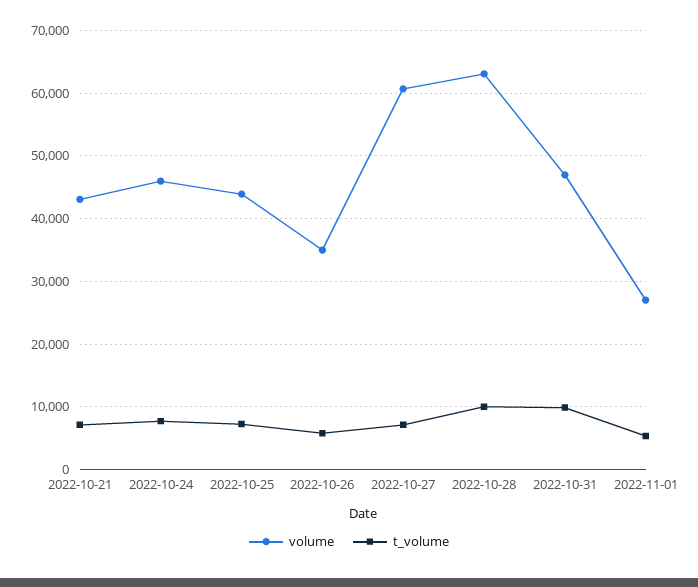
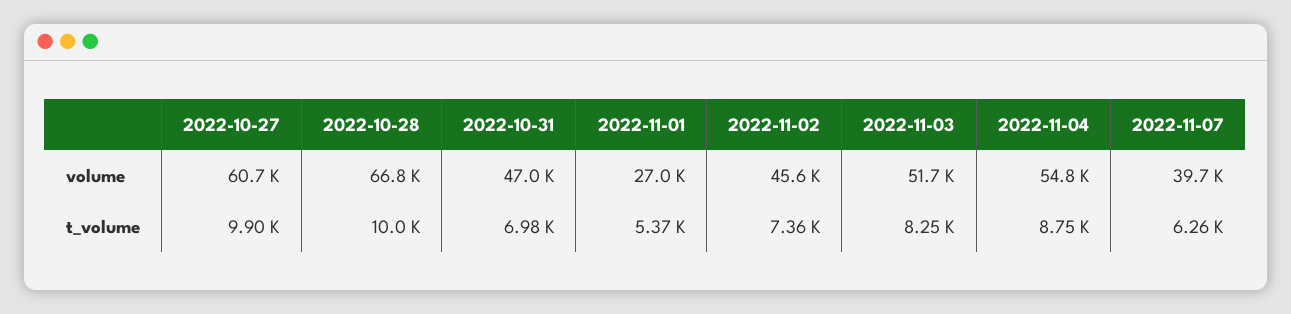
volume, 2022-10-21: 43000 -> none
t_volume, 2022-10-21: 7000 -> none
volume, 2022-10-24: 46000 -> none
t_volume, 2022-10-24: 8000 -> none
volume, 2022-10-25: 44000 -> none
t_volume, 2022-10-25: 7000 -> none
volume, 2022-10-26: 35000 -> none
t_volume, 2022-10-26: 6000 -> none
t_volume, 2022-10-27: 7000 -> 9900
volume, 2022-10-28: 63000 -> 66800
t_volume, 2022-10-31: 10000 -> 6980
volume, 2022-11-02: none -> 45600
volume, 2022-11-03: none -> 51700
volume, 2022-11-04: none -> 54800
volume, 2022-11-07: none -> 39700
t_volume, 2022-11-02: none -> 7360
t_volume, 2022-11-03: none -> 8250
t_volume, 2022-11-04: none -> 8750
t_volume, 2022-11-07: none -> 6260

